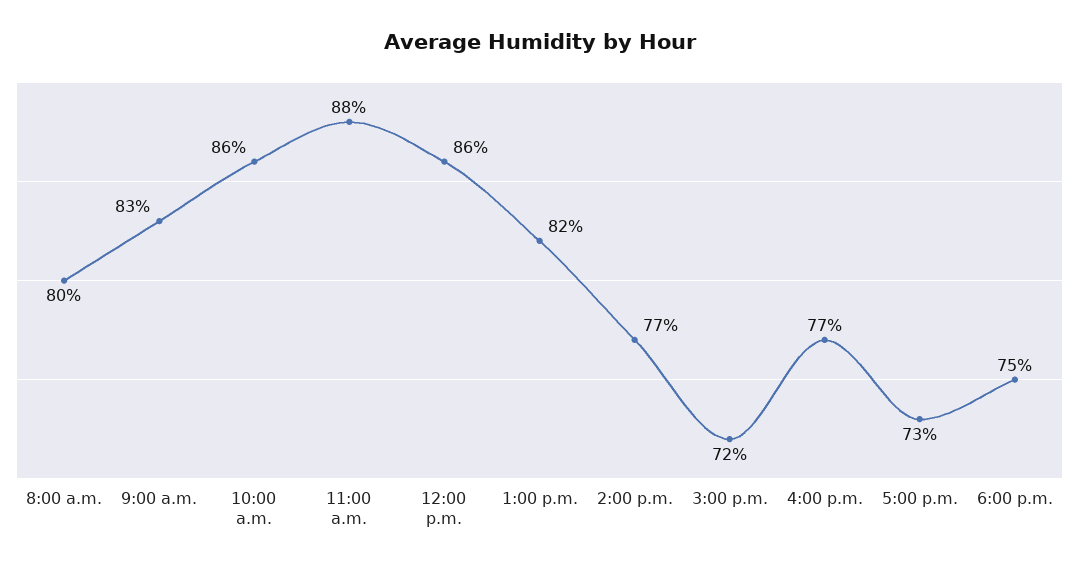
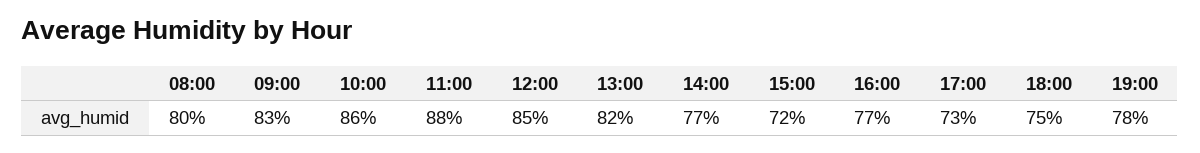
12:00 p.m.: 86 -> 85
19:00: none -> 78

